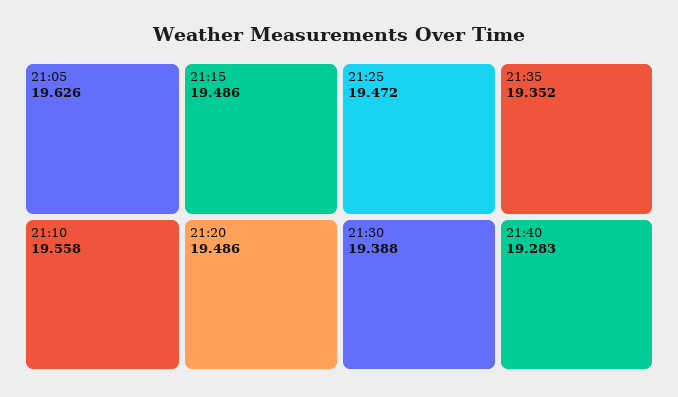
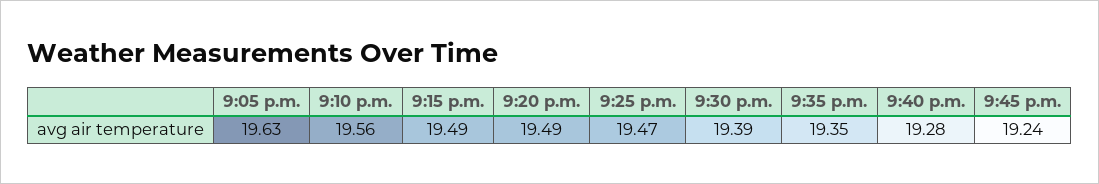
9:45 p.m.: none -> 19.24

